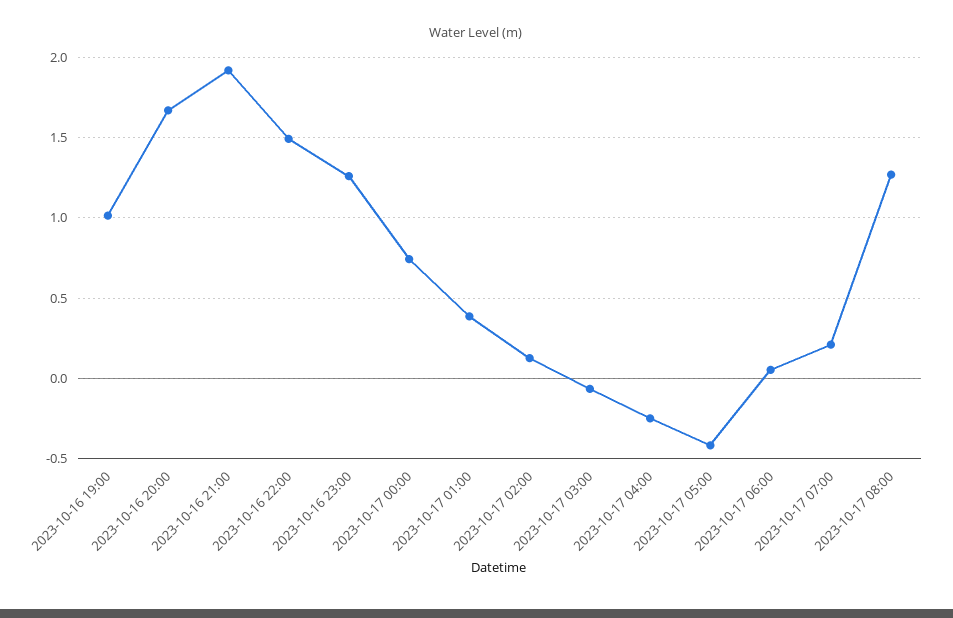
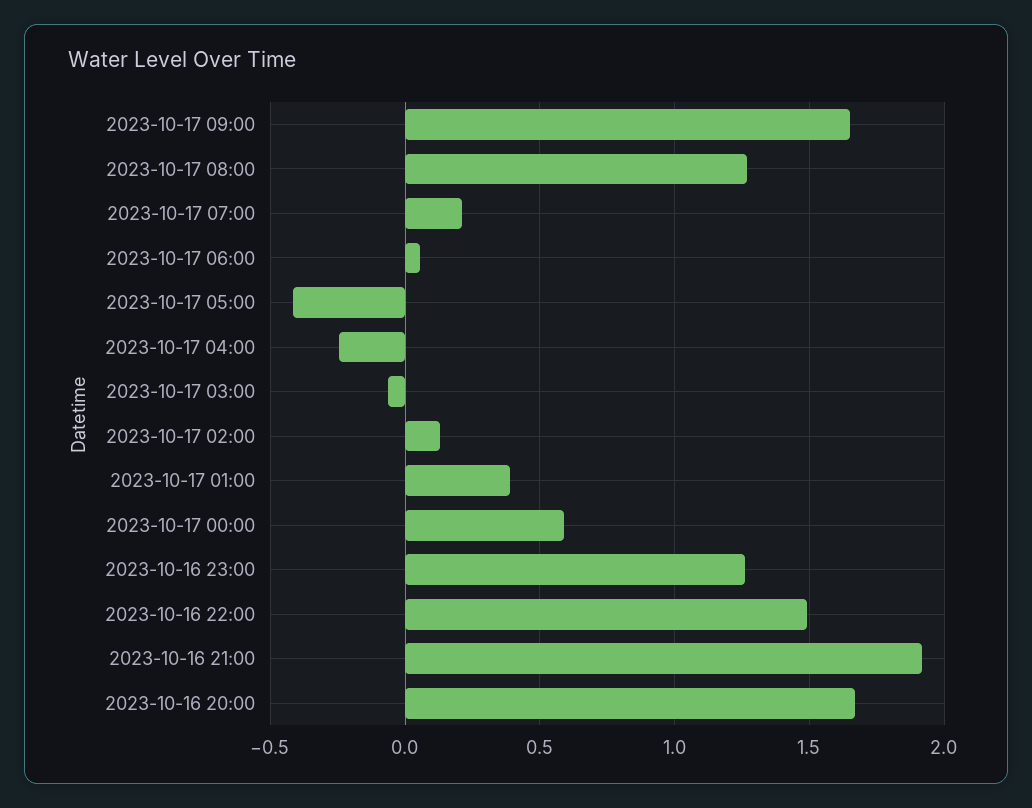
2023-10-16 19:00: 1 -> none
2023-10-17 00:00: 0.75 -> 0.6
2023-10-17 09:00: none -> 1.65

